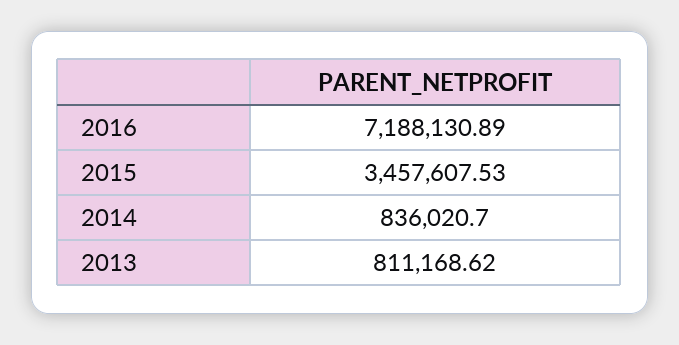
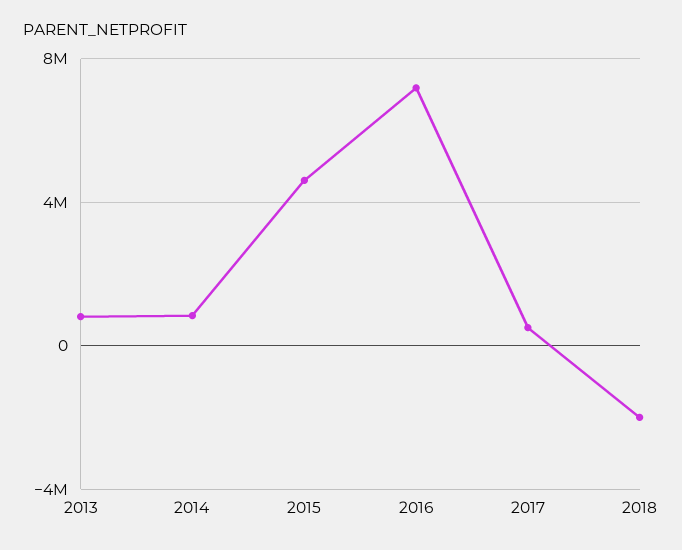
2015: 3457607.53 -> 4500000
2017: none -> 500000
2018: none -> -2000000

